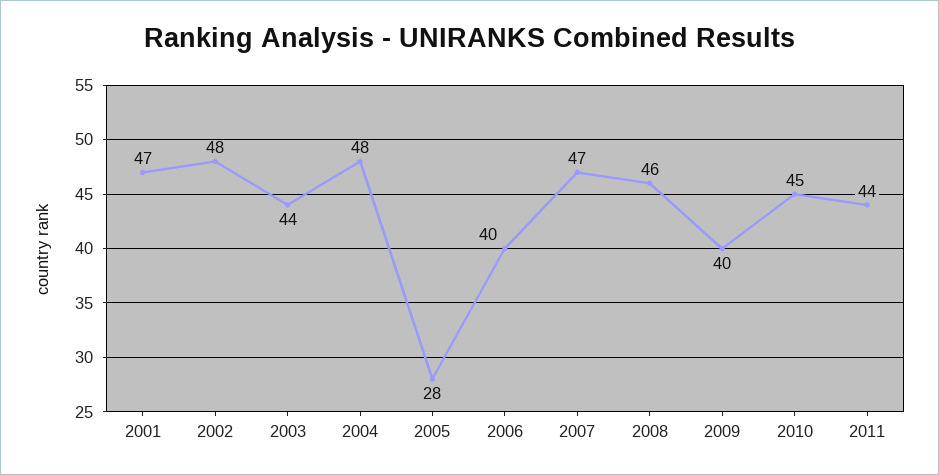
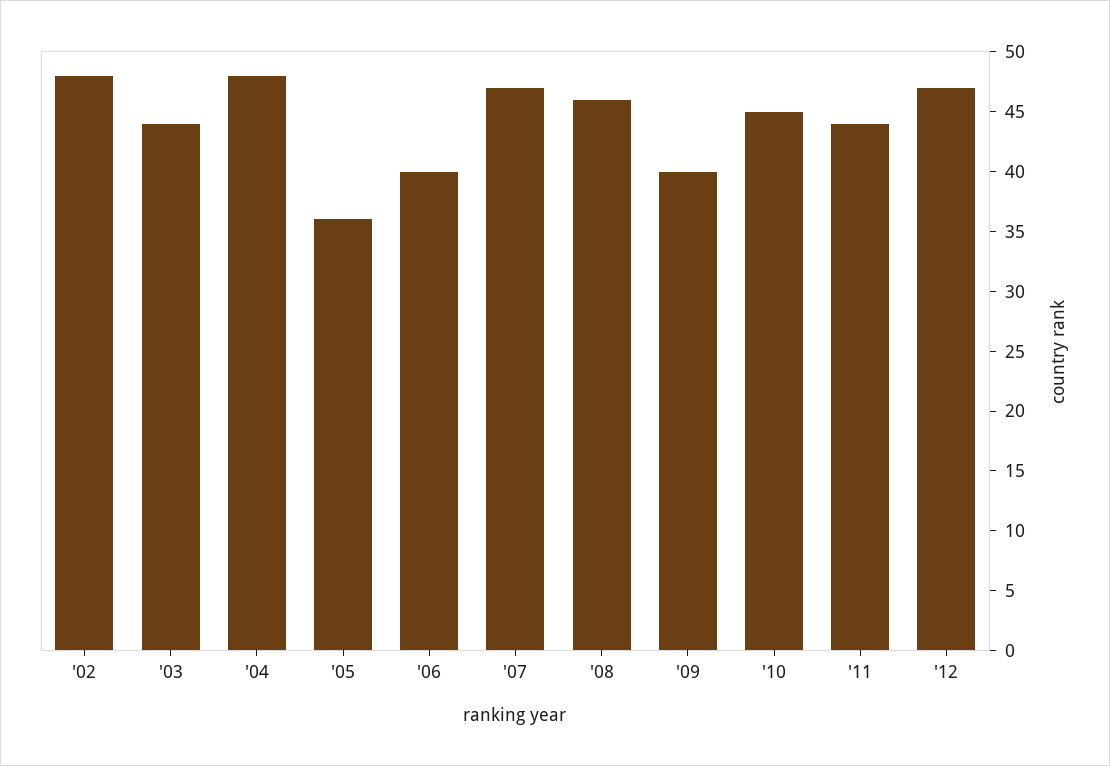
2001: 47 -> none
2005: 28 -> 36
'12: none -> 47

